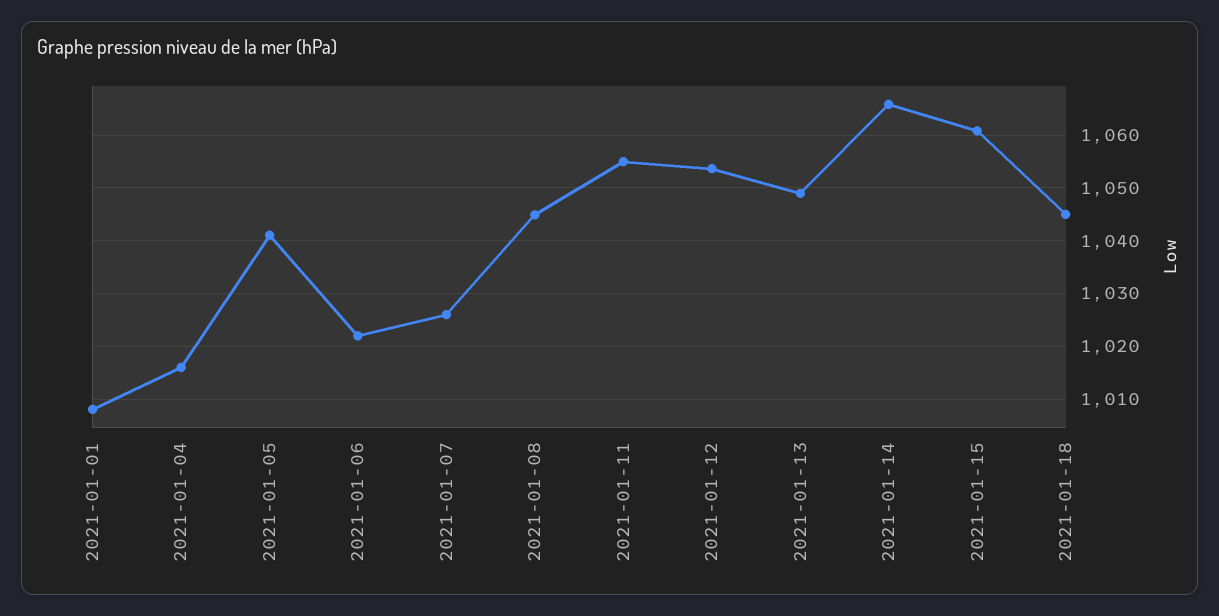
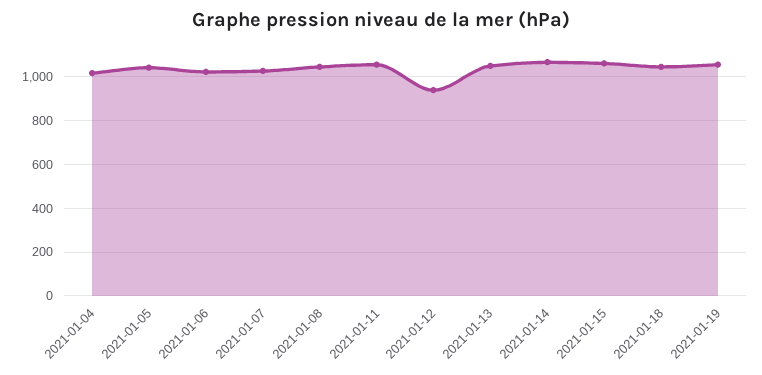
2021-01-01: 1008 -> none
2021-01-12: 1054 -> 950
2021-01-19: none -> 1050

